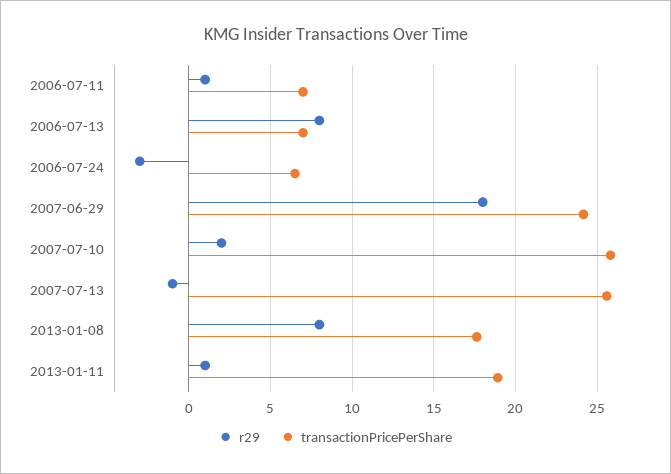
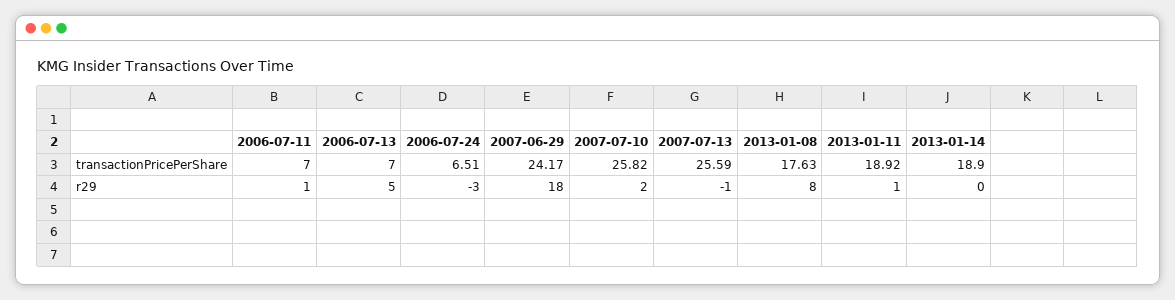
r29, 2006-07-13: 8 -> 5
transactionPricePerShare, 2013-01-14: none -> 18.9
r29, 2013-01-14: none -> 0

